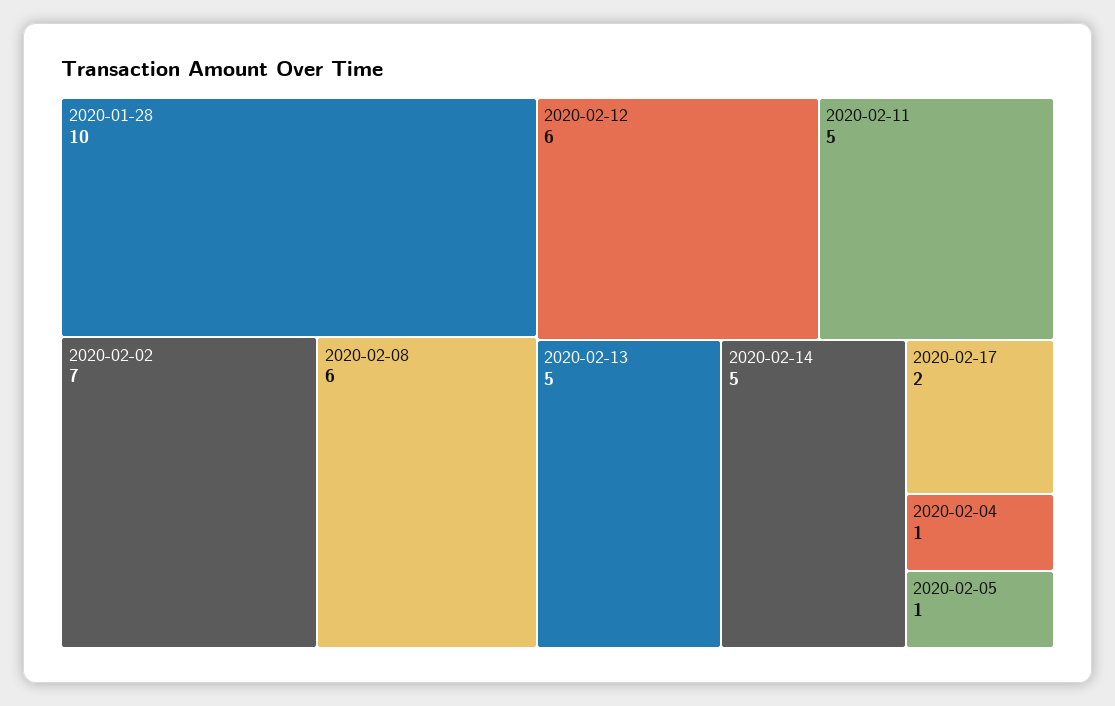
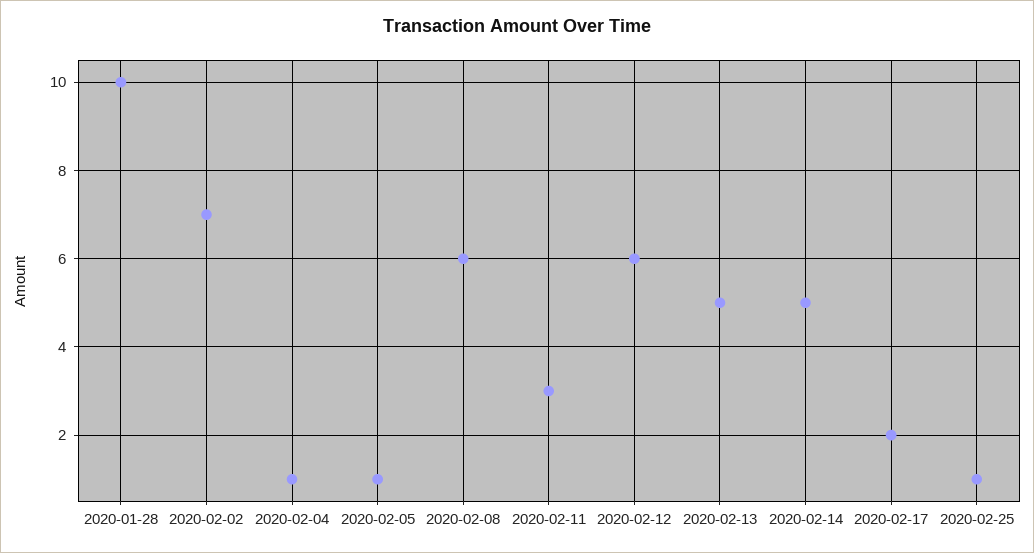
2020-02-11: 5 -> 3
2020-02-25: none -> 1

